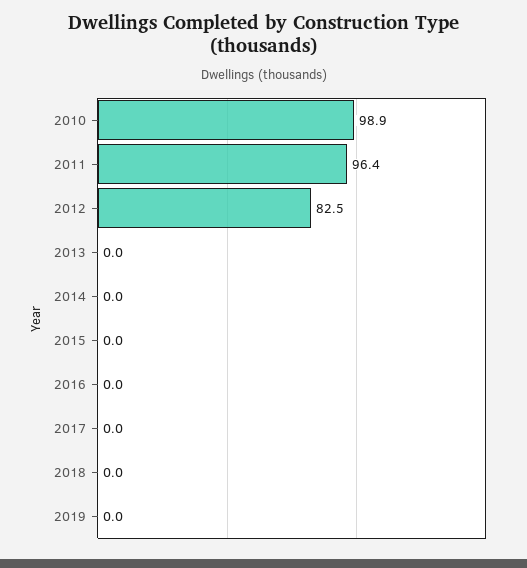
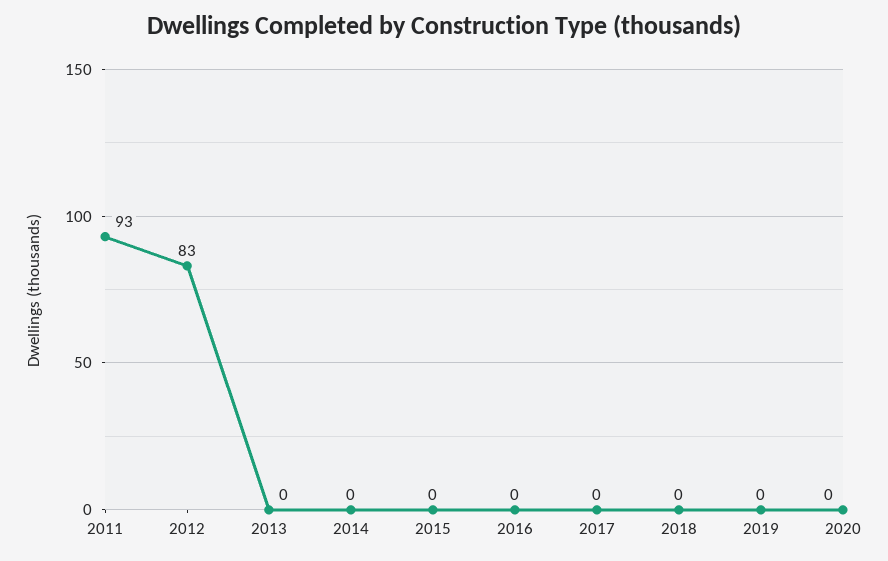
2010: 98.9 -> none
2011: 96.4 -> 93
2020: none -> 0

